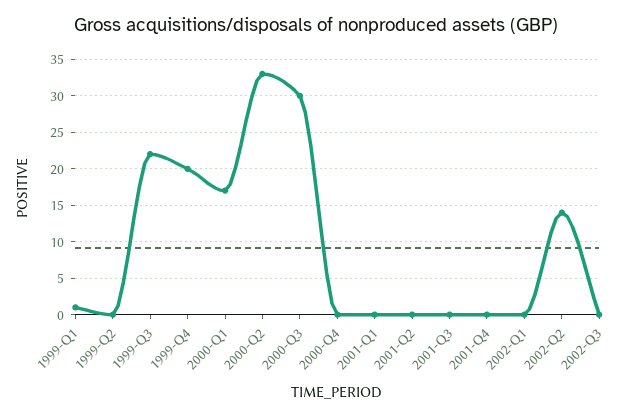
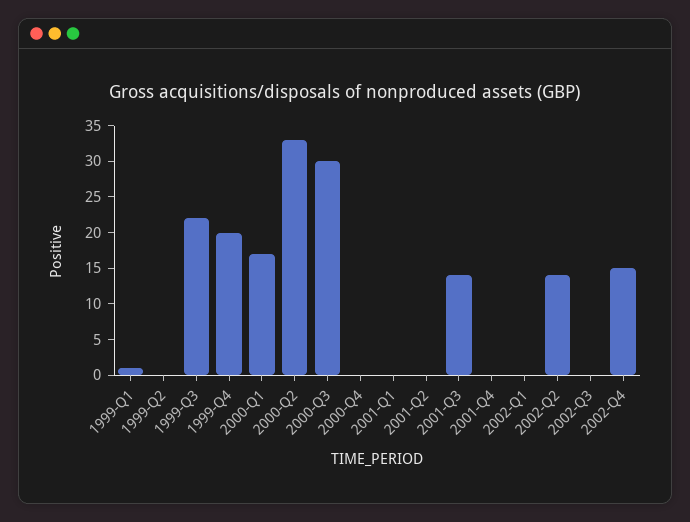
2001-Q3: 0 -> 15
2002-Q4: none -> 15

